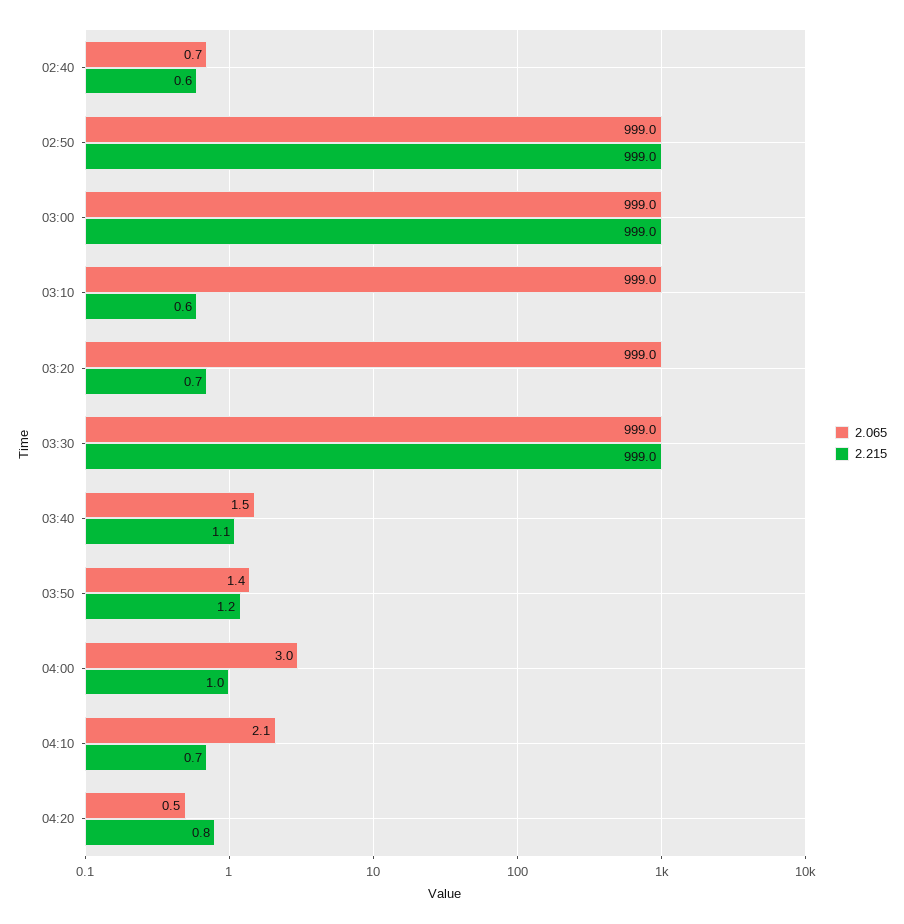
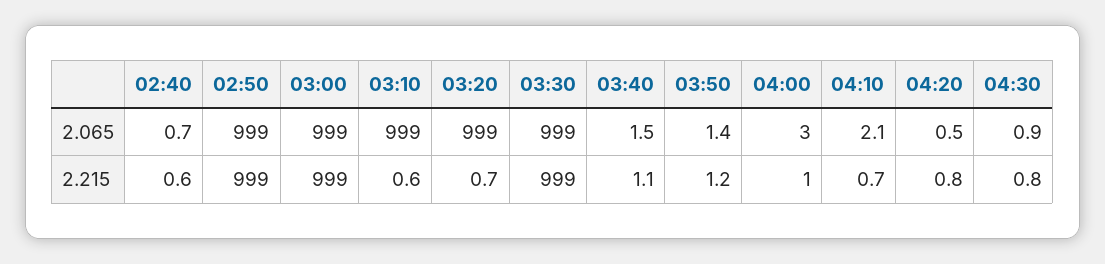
2.065, 04:30: none -> 0.9
2.215, 04:30: none -> 0.8

